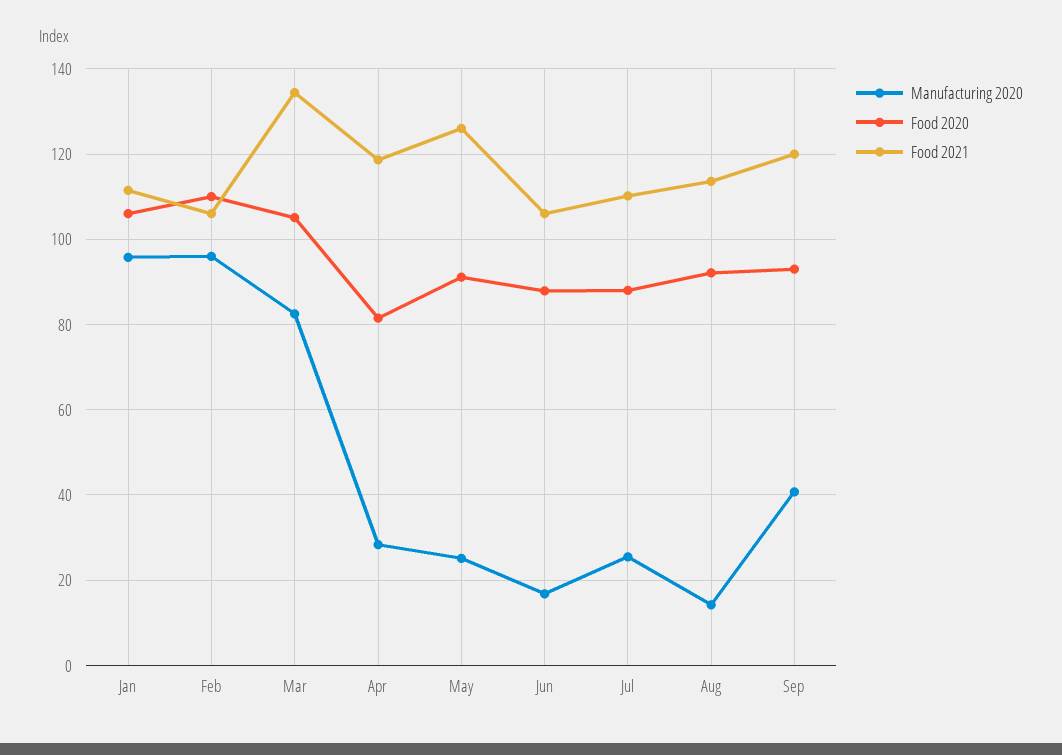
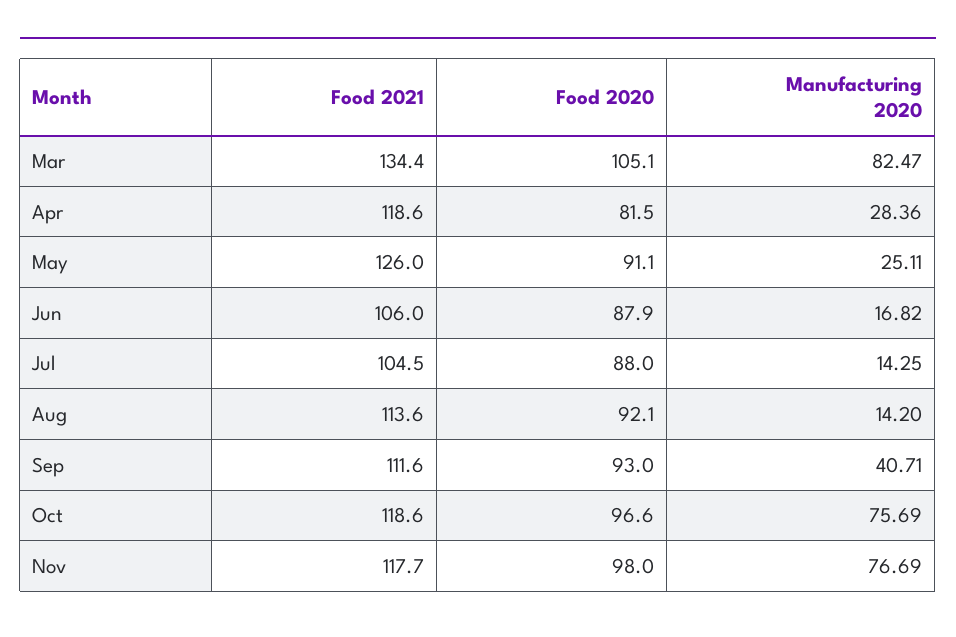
Manufacturing 2020, Jan: 96 -> none
Food 2020, Jan: 106 -> none
Food 2021, Jan: 112 -> none
Manufacturing 2020, Feb: 96 -> none
Food 2020, Feb: 110 -> none
Food 2021, Feb: 106 -> none
Manufacturing 2020, Jul: 26 -> 14.25
Food 2021, Jul: 110 -> 104.5
Food 2021, Sep: 120 -> 111.6
Food 2021, Oct: none -> 118.6
Food 2020, Oct: none -> 96.6
Manufacturing 2020, Oct: none -> 75.69
Food 2021, Nov: none -> 117.7
Food 2020, Nov: none -> 98
Manufacturing 2020, Nov: none -> 76.69

